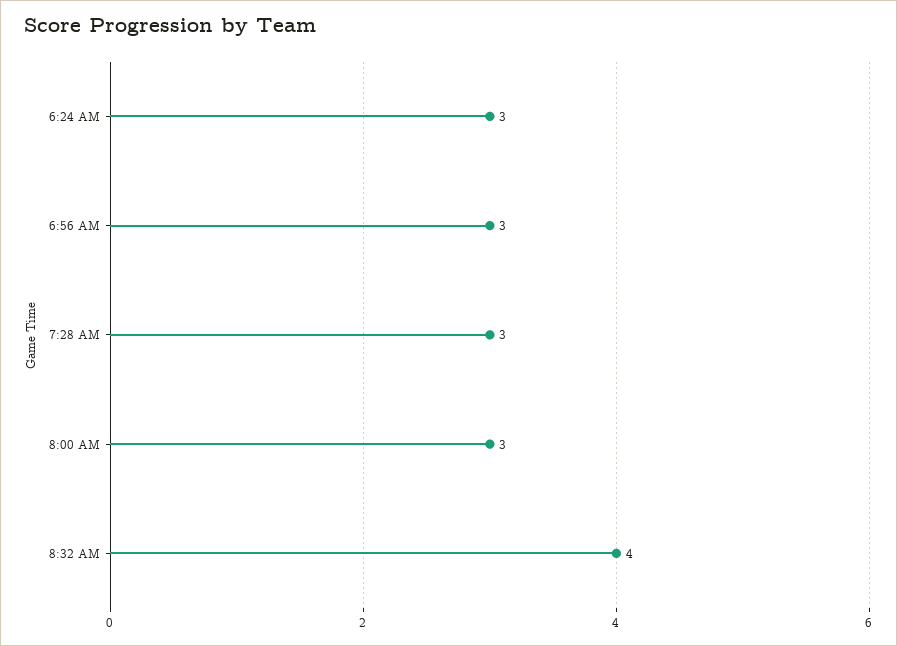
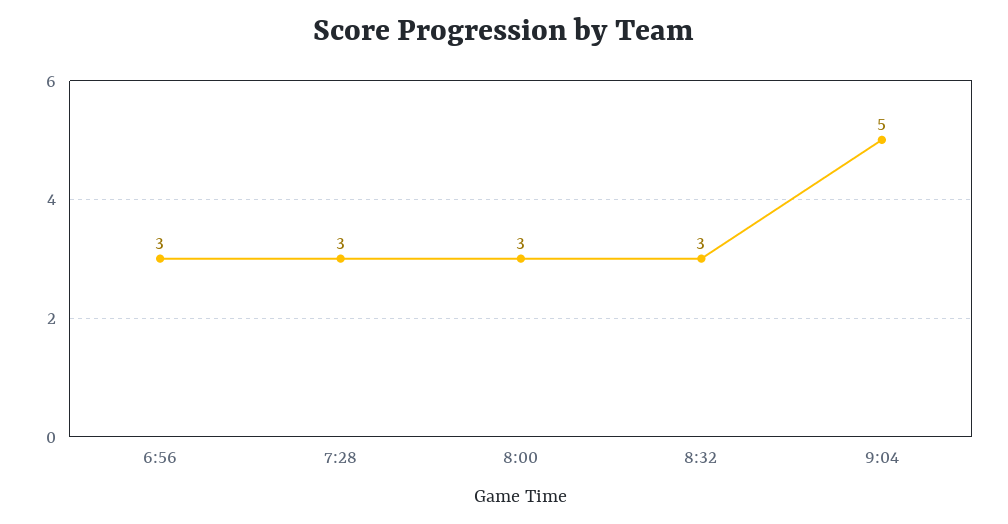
6:24 AM: 3 -> none
8:32 AM: 4 -> 3
9:04: none -> 5

